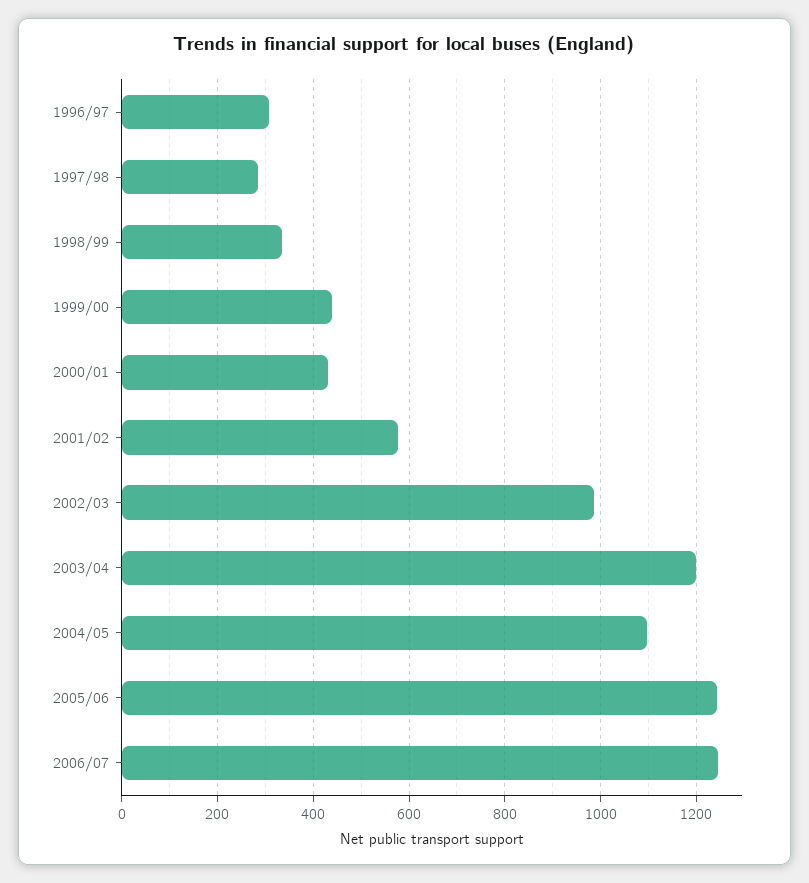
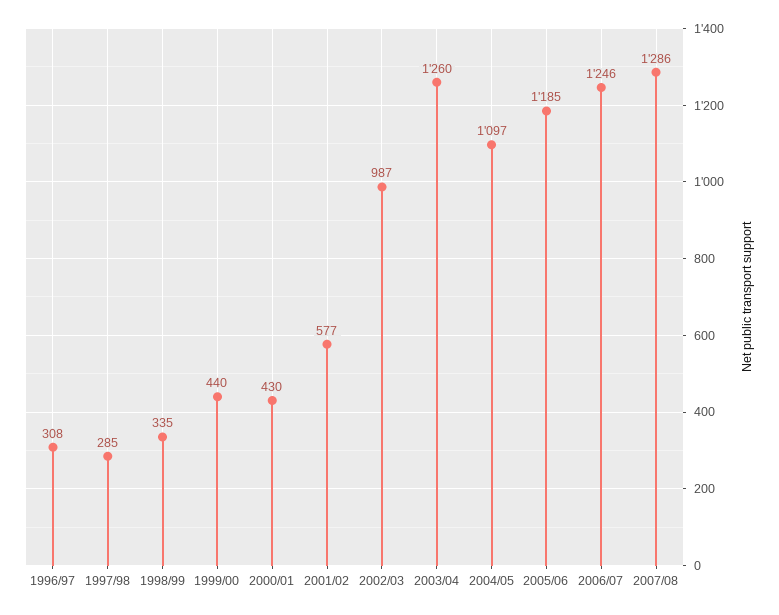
2003/04: 1200 -> 1260
2005/06: 1240 -> 1185
2007/08: none -> 1286

